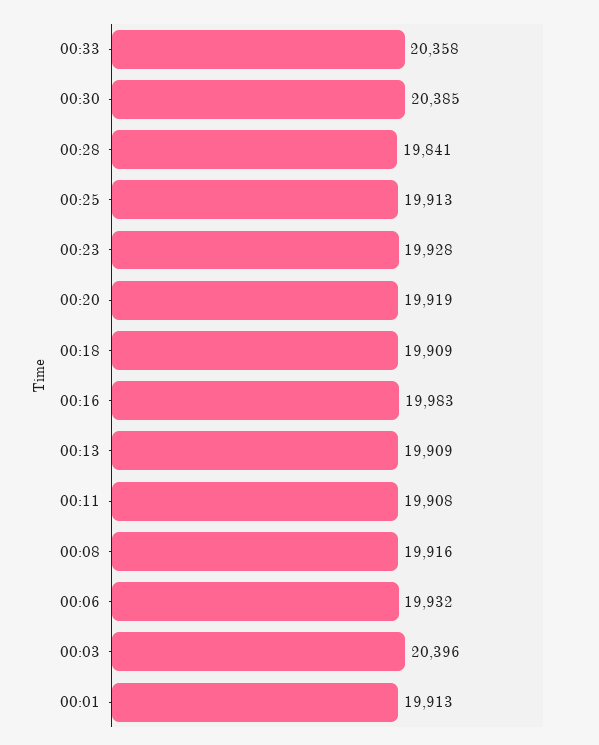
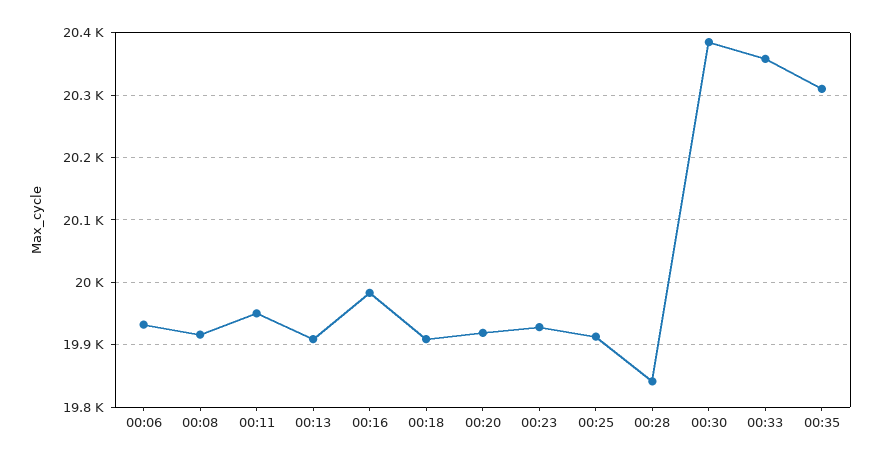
00:11: 19908 -> 19950
00:03: 20396 -> none
00:01: 19913 -> none
00:35: none -> 20310

